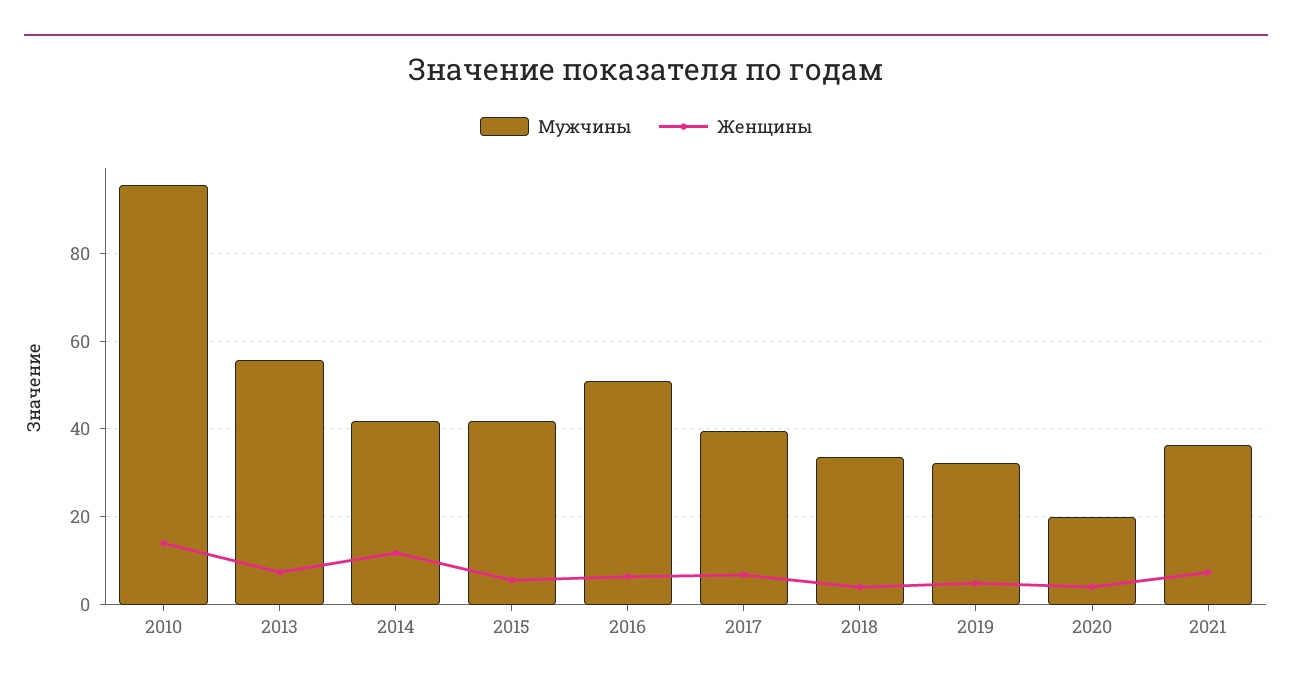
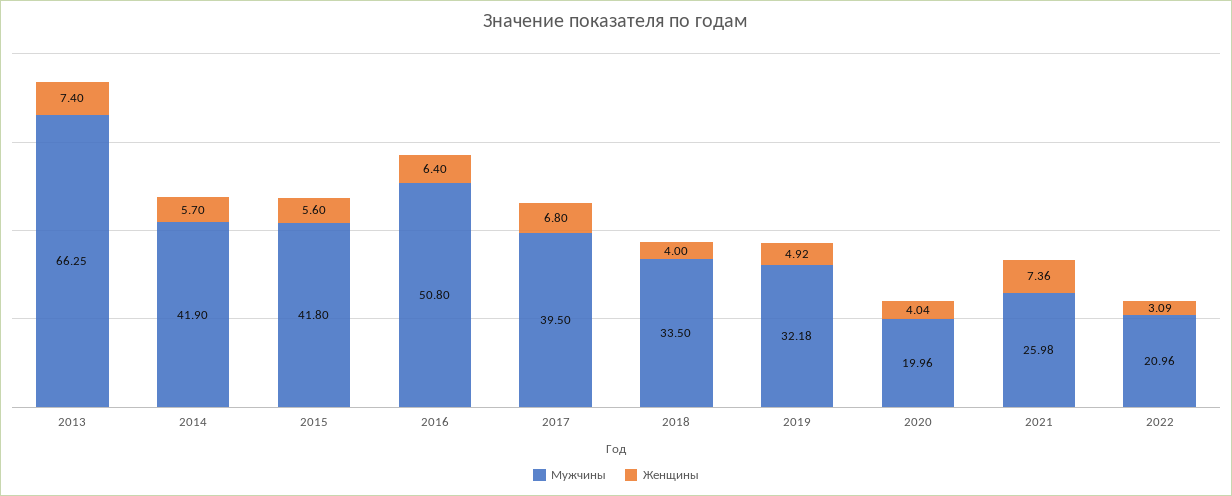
Мужчины, 2010: 96 -> none
Женщины, 2010: 14 -> none
Мужчины, 2013: 56 -> 66.25
Женщины, 2014: 12 -> 5.7
Мужчины, 2021: 36 -> 25.98
Мужчины, 2022: none -> 20.96
Женщины, 2022: none -> 3.09

